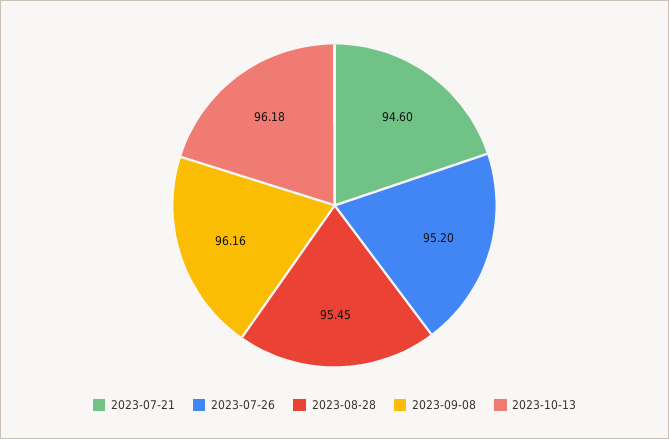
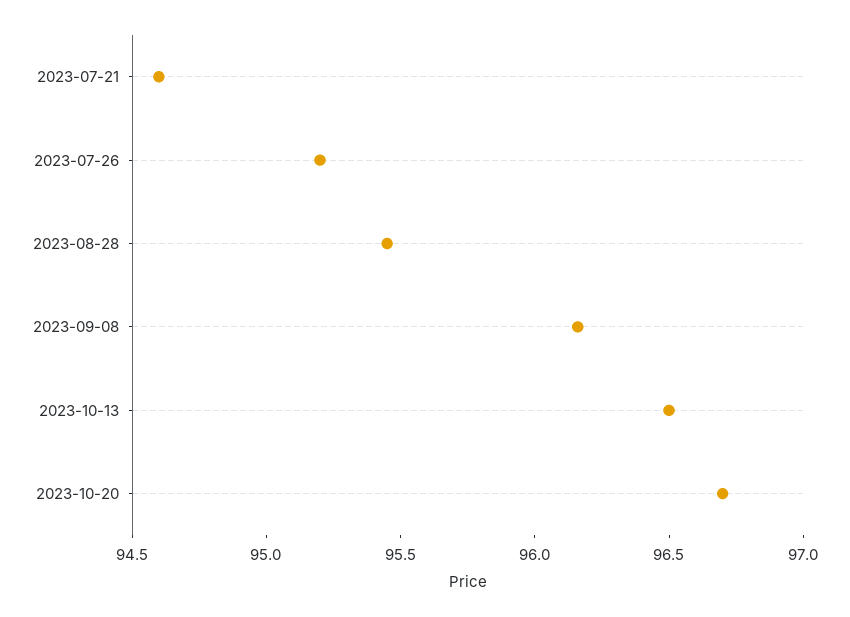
2023-10-13: 96.18 -> 96.5
2023-10-20: none -> 96.7

